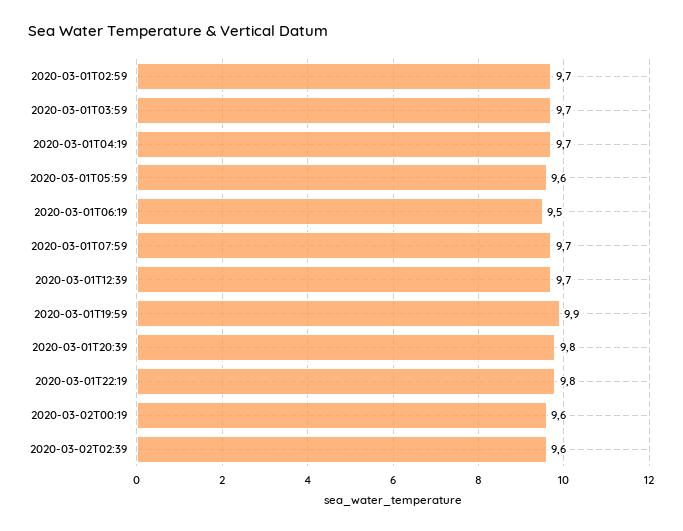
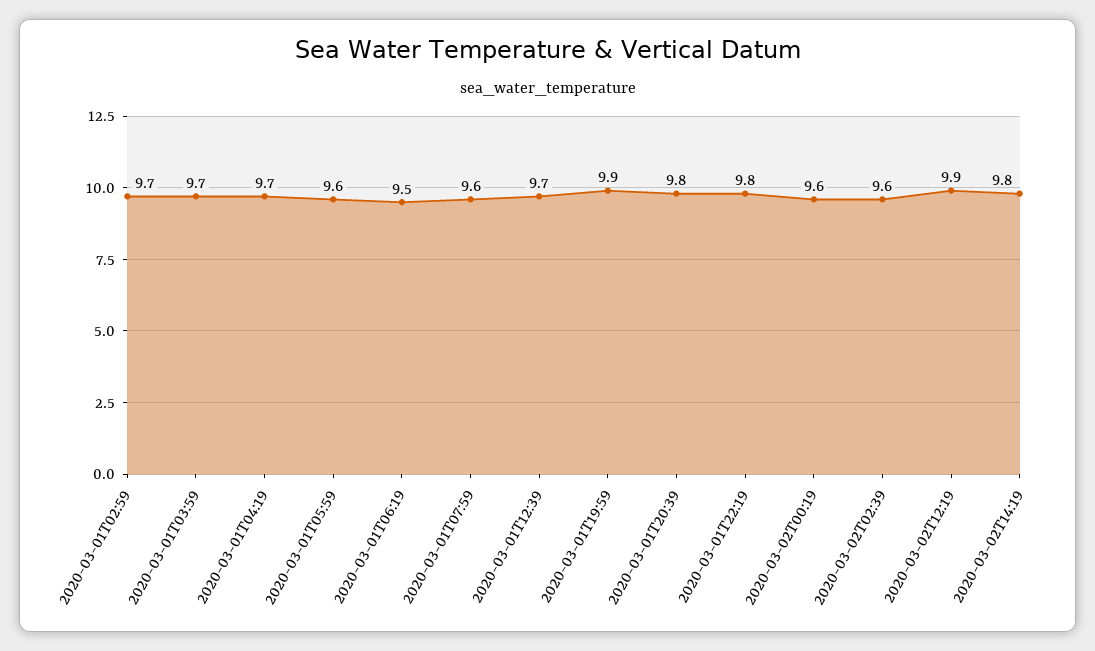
2020-03-01T07:59: 9.7 -> 9.6
2020-03-02T12:19: none -> 9.9
2020-03-02T14:19: none -> 9.8

